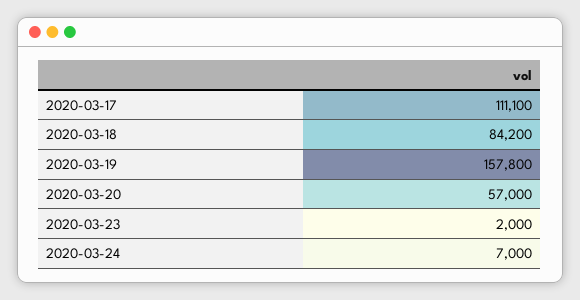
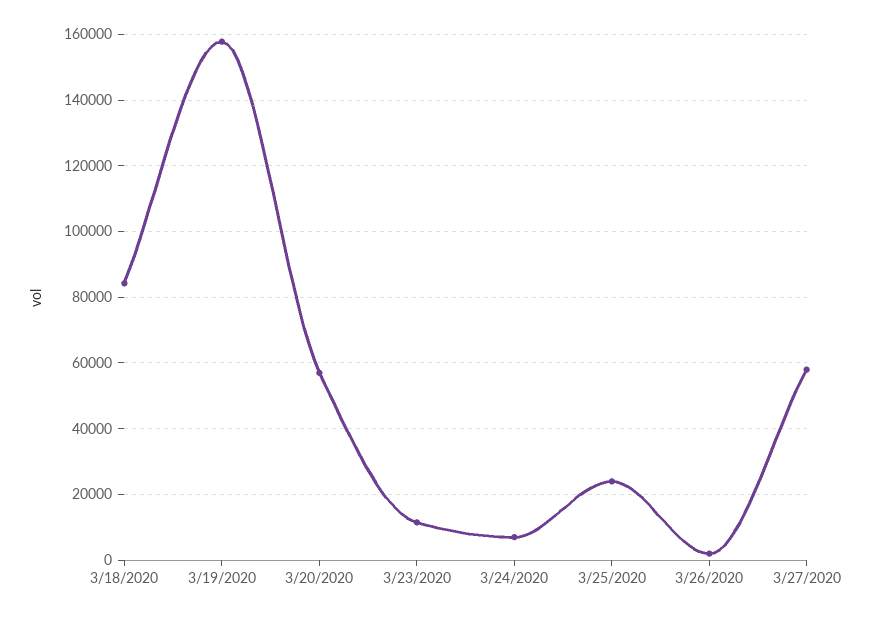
2020-03-17: 111100 -> none
2020-03-23: 2000 -> 12000
3/25/2020: none -> 24000
3/26/2020: none -> 2000
3/27/2020: none -> 58000

